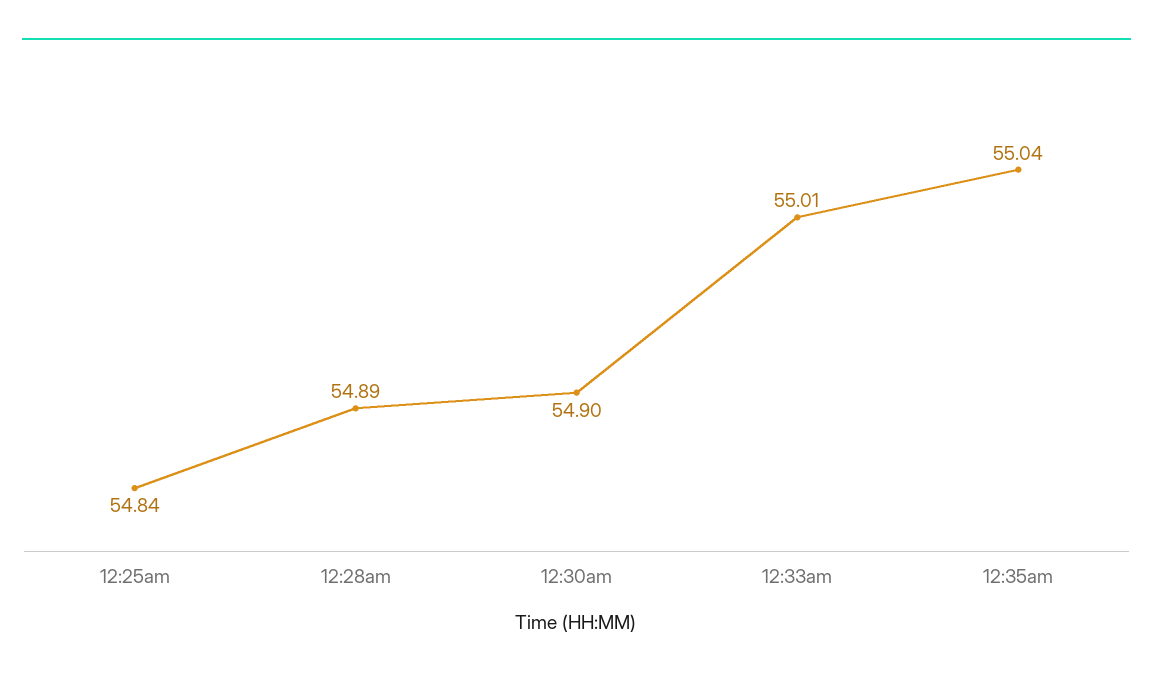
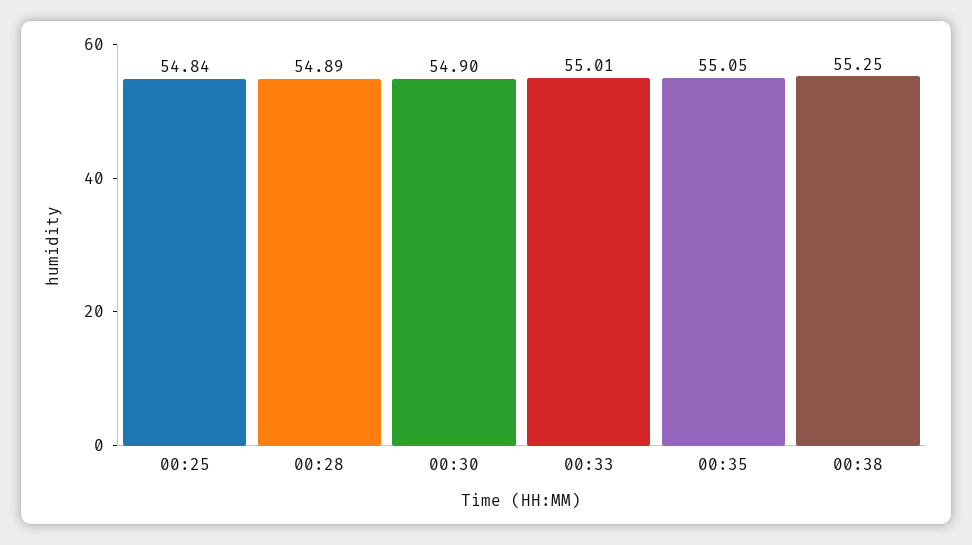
12:35am: 55.04 -> 55.05
00:38: none -> 55.25

